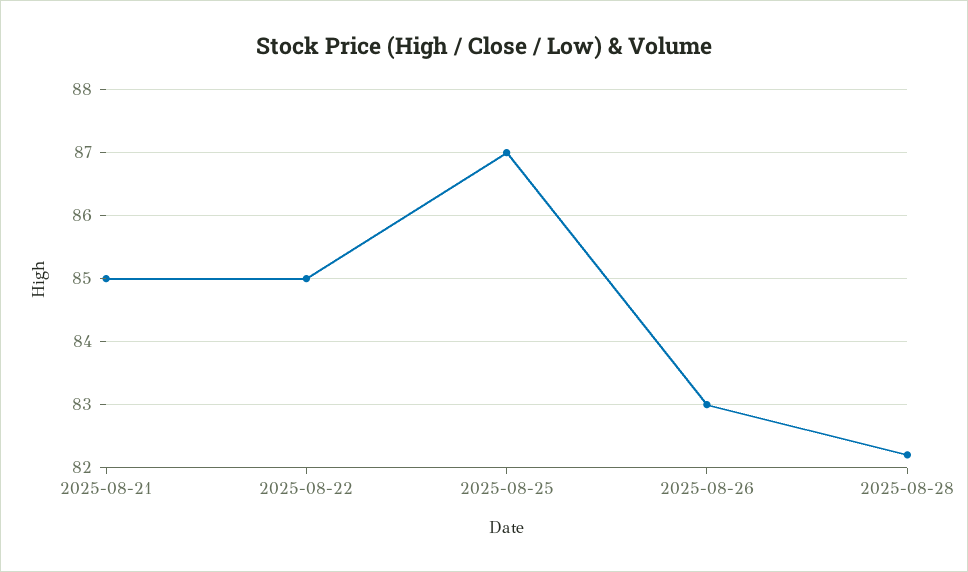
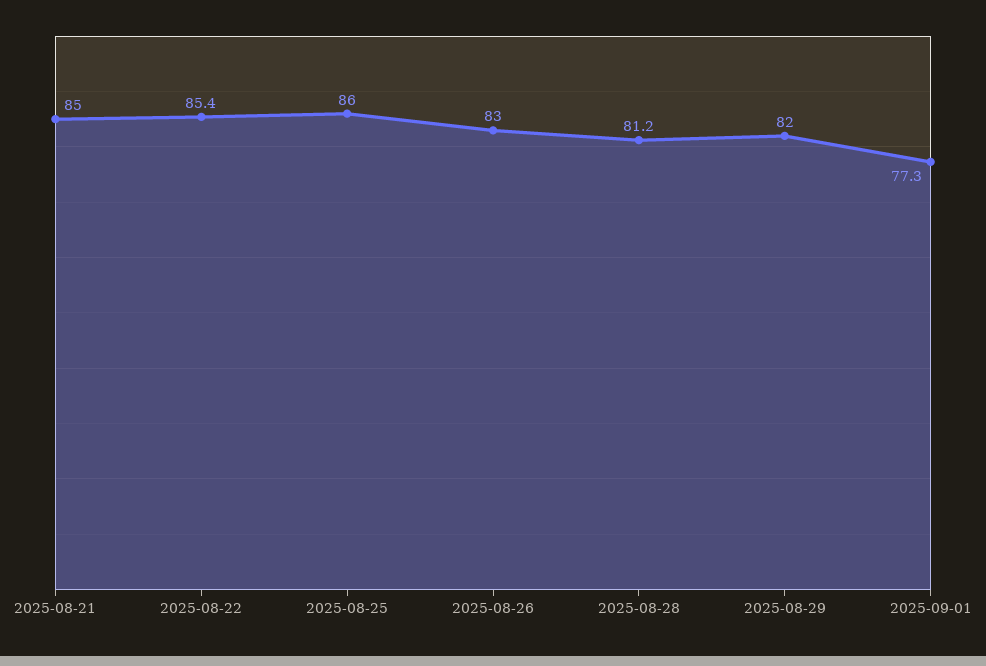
2025-08-22: 85 -> 85.4
2025-08-25: 87 -> 86
2025-08-28: 82.2 -> 81.2
2025-08-29: none -> 82
2025-09-01: none -> 77.3

